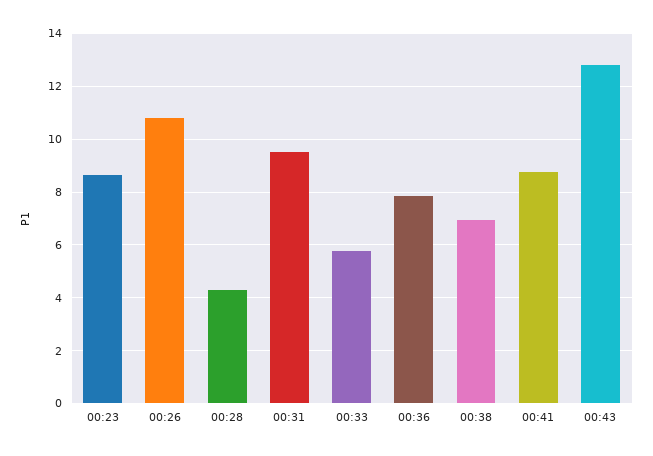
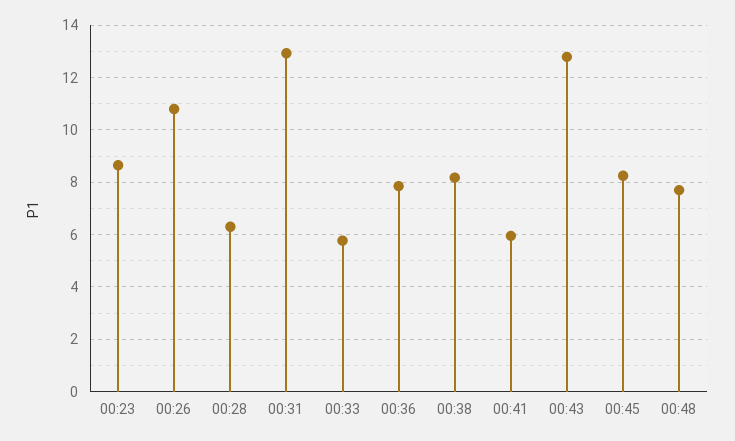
00:28: 4.25 -> 6.25
00:31: 9.5 -> 13
00:38: 7 -> 8.25
00:41: 8.75 -> 6
00:45: none -> 8.25
00:48: none -> 7.75

